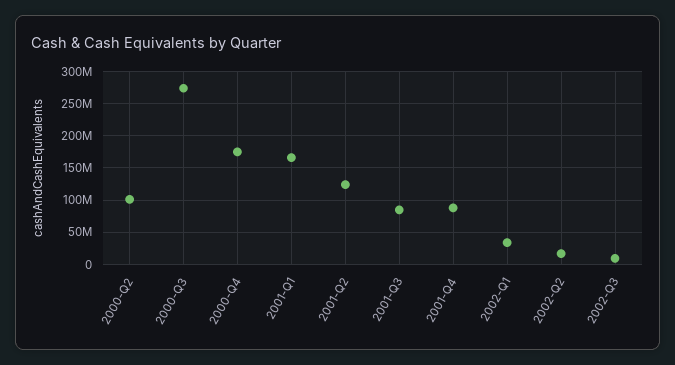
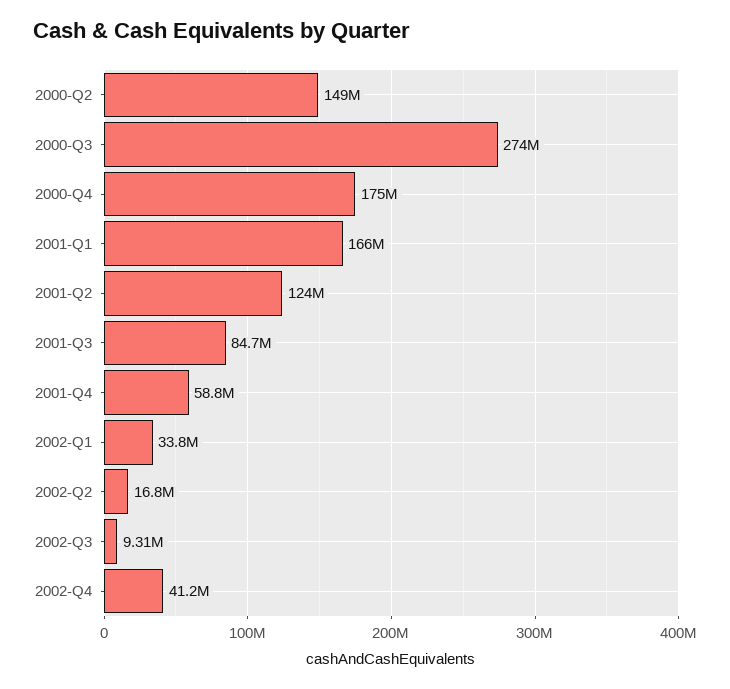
2000-Q2: 100000000 -> 149000000
2001-Q4: 90000000 -> 58800000
2002-Q4: none -> 41200000

